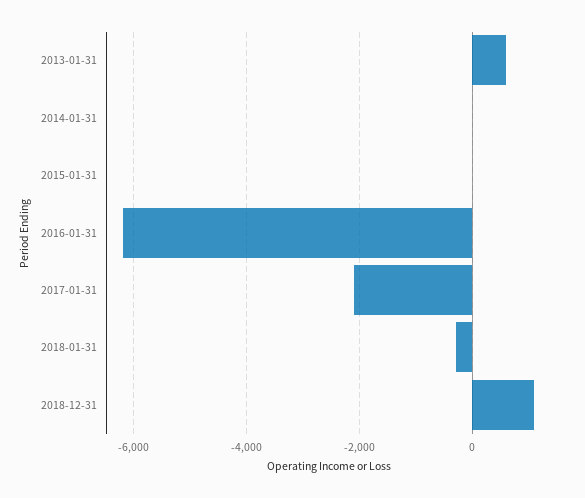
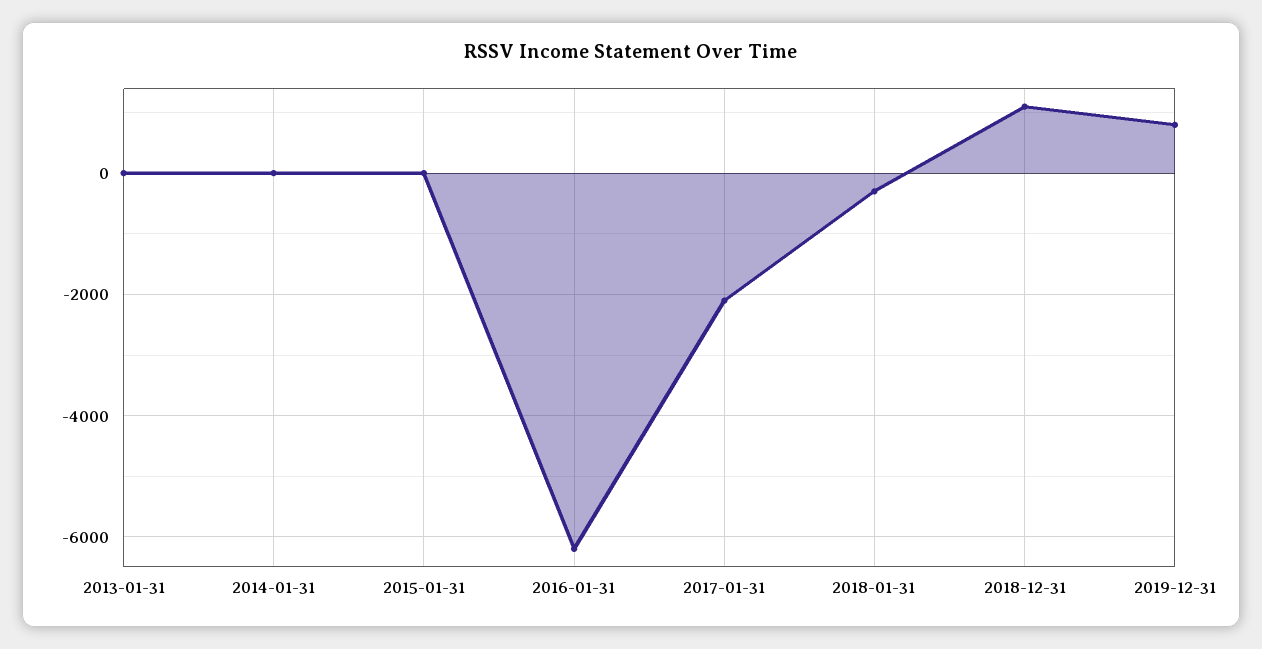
2013-01-31: 600 -> 0
2019-12-31: none -> 800

